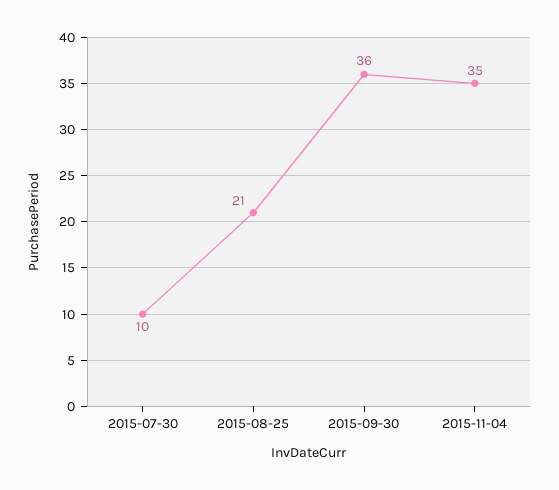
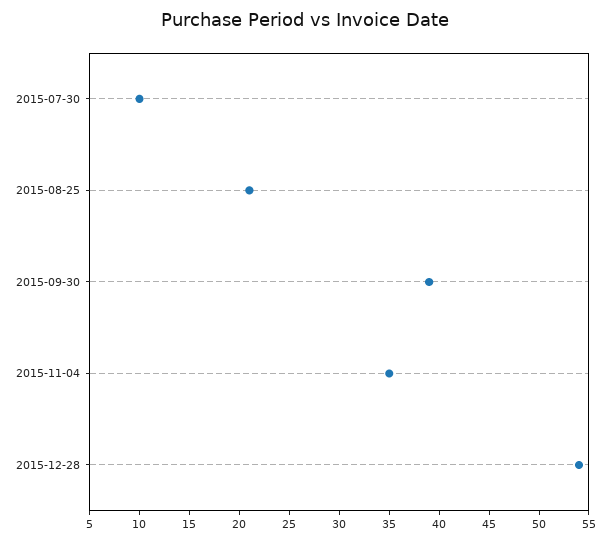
2015-09-30: 36 -> 39
2015-12-28: none -> 54

